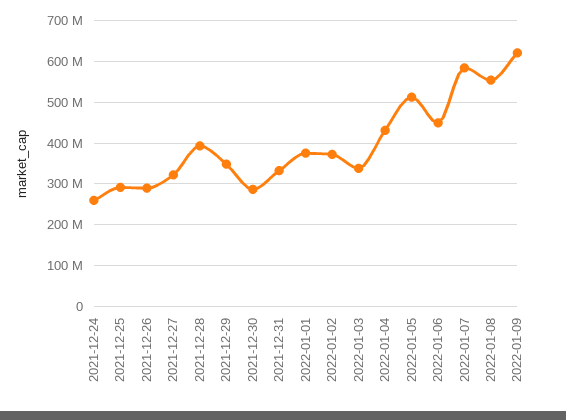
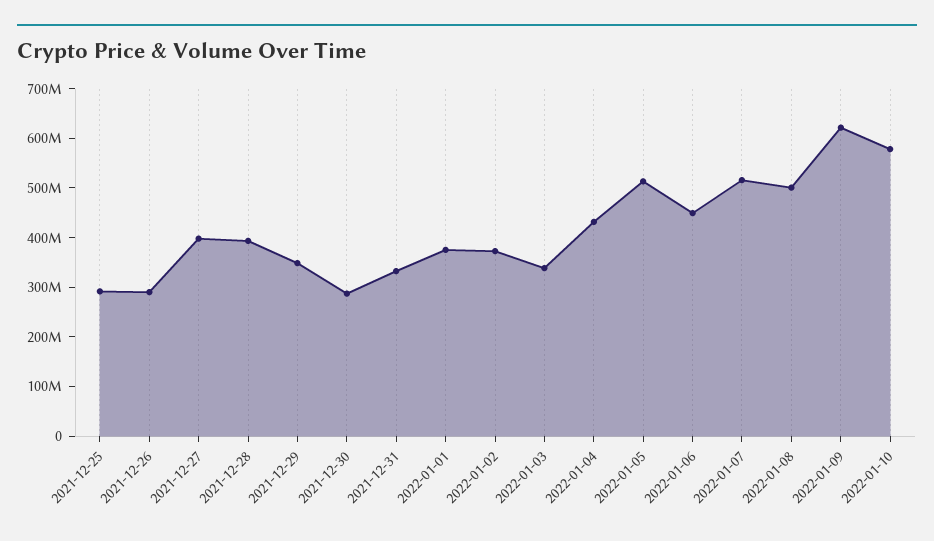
2021-12-24: 260000000 -> none
2021-12-27: 320000000 -> 400000000
2022-01-07: 580000000 -> 520000000
2022-01-08: 560000000 -> 500000000
2022-01-10: none -> 580000000

